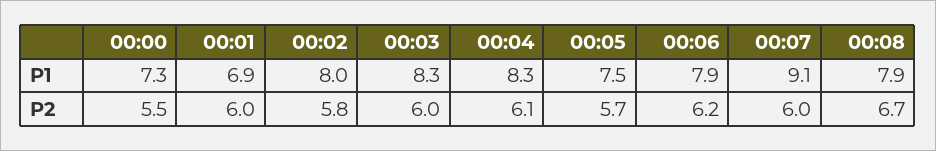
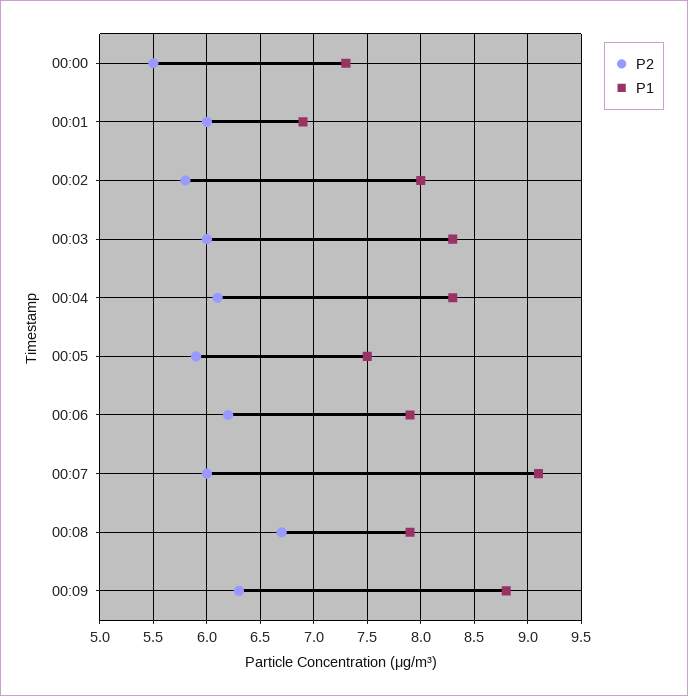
P2, 00:05: 5.7 -> 5.9
P2, 00:09: none -> 6.3
P1, 00:09: none -> 8.8

